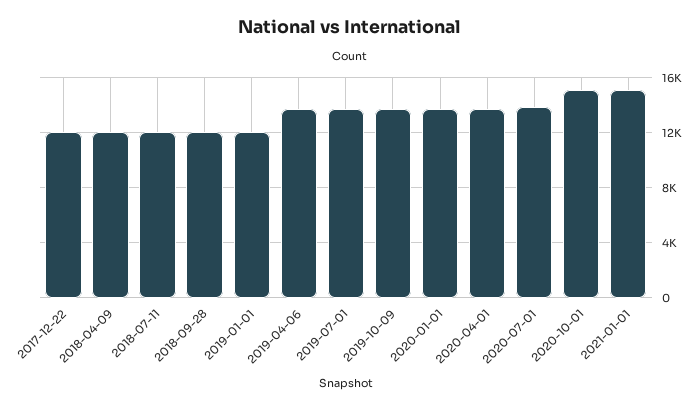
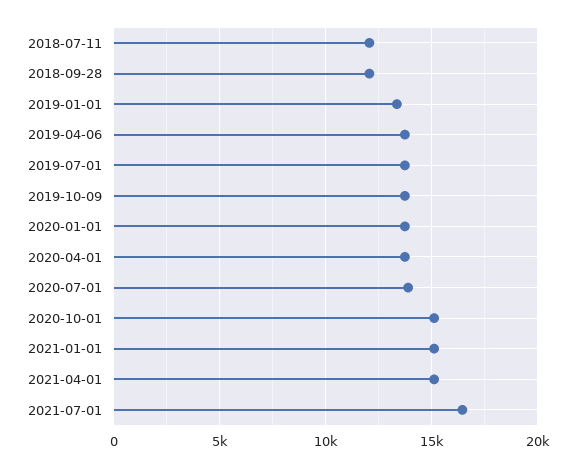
2017-12-22: 12000 -> none
2018-04-09: 12000 -> none
2019-01-01: 12000 -> 13500
2021-04-01: none -> 15000
2021-07-01: none -> 16500

